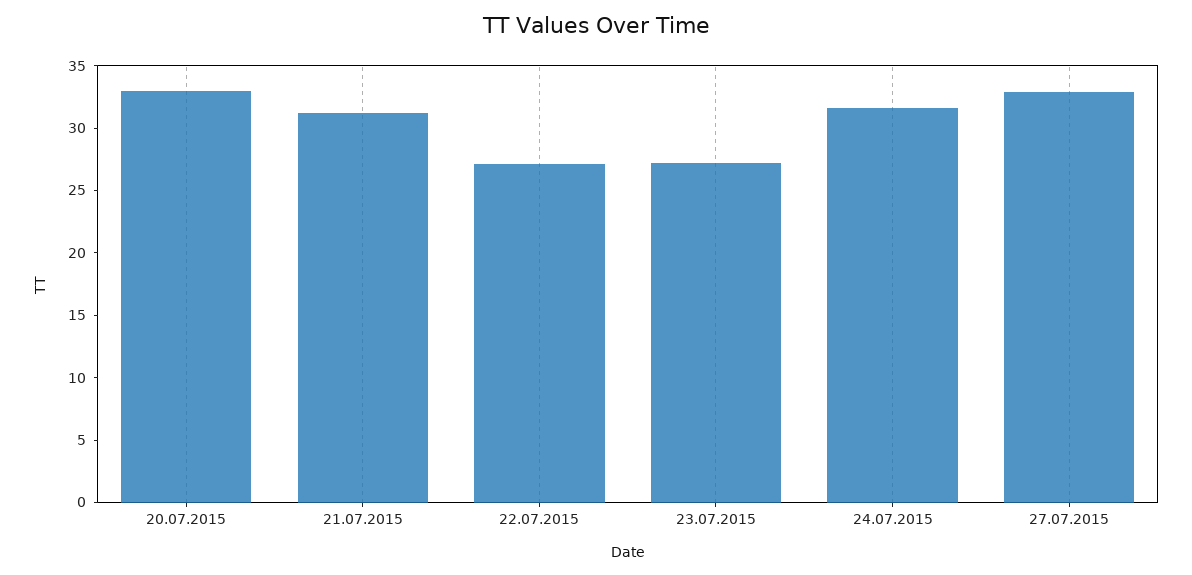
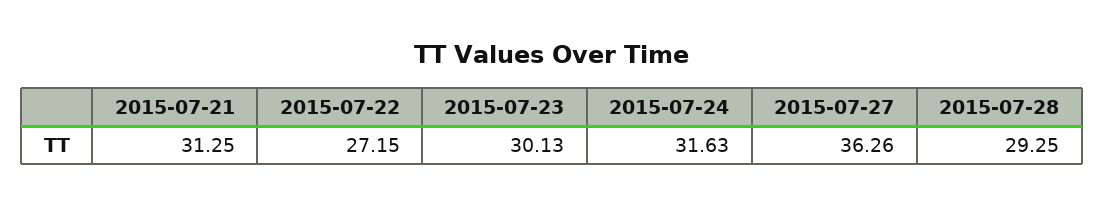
20.07.2015: 33 -> none
23.07.2015: 27 -> 30.13
27.07.2015: 33 -> 36.26
2015-07-28: none -> 29.25

